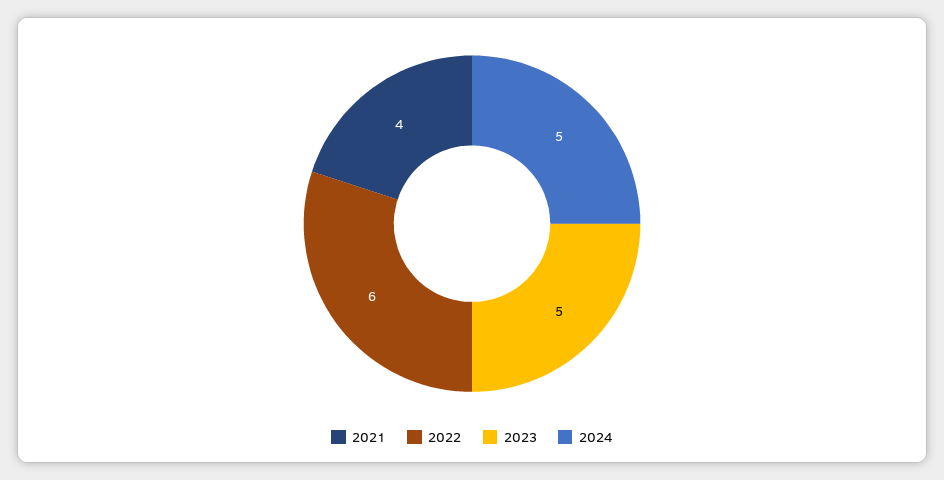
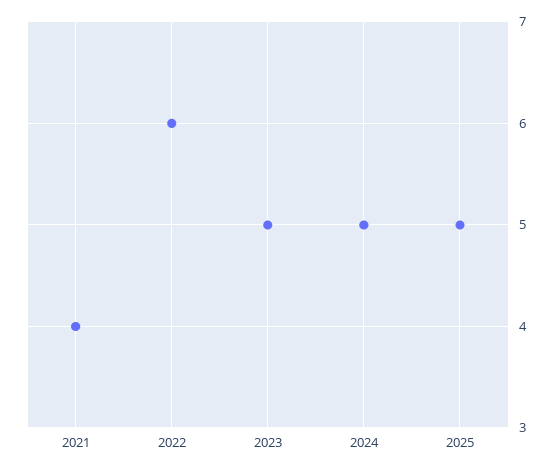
2025: none -> 5

